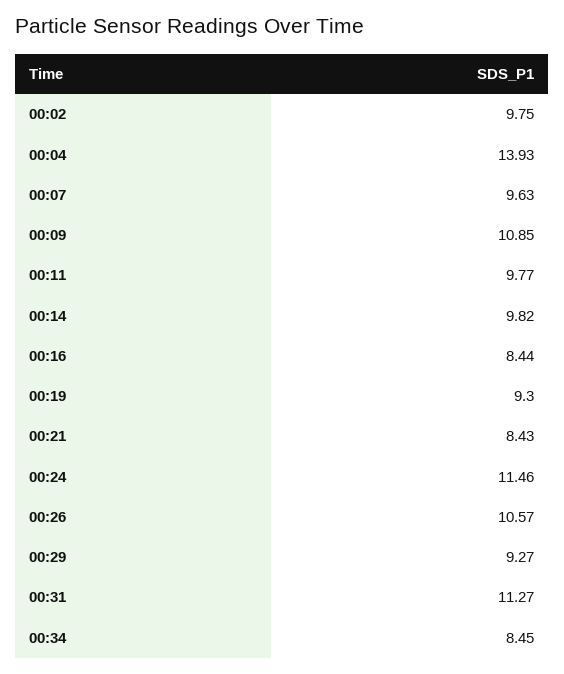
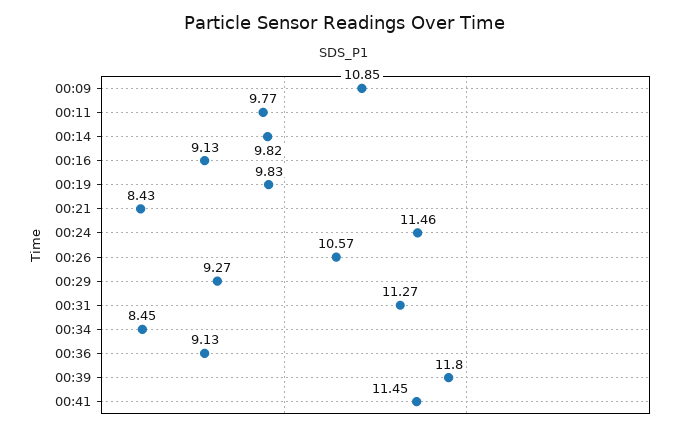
00:02: 9.75 -> none
00:04: 13.93 -> none
00:07: 9.63 -> none
00:16: 8.44 -> 9.13
00:19: 9.3 -> 9.83
00:36: none -> 9.13
00:39: none -> 11.8
00:41: none -> 11.45

